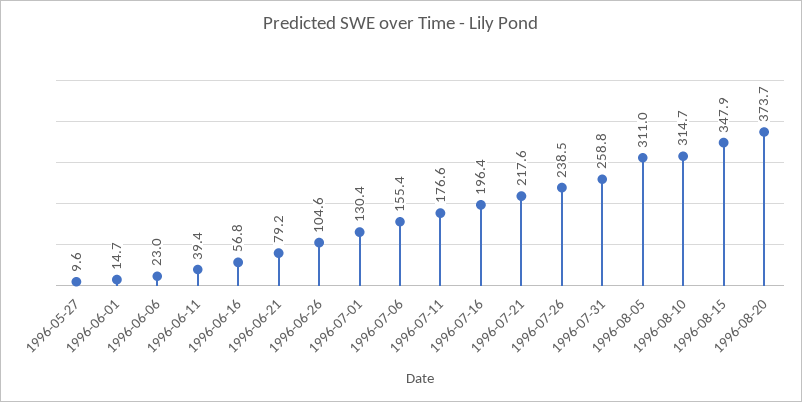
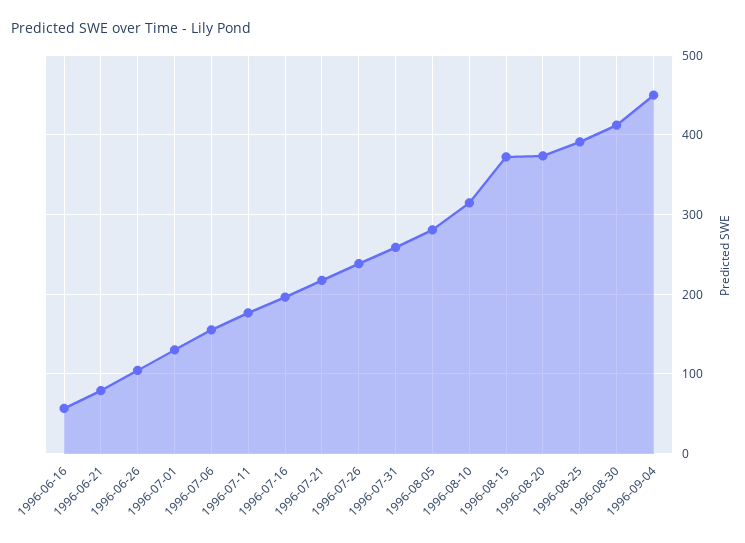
1996-05-27: 9.6 -> none
1996-06-01: 14.7 -> none
1996-06-06: 23 -> none
1996-06-11: 39.4 -> none
1996-08-05: 311 -> 280
1996-08-15: 347.9 -> 370
1996-08-25: none -> 390
1996-08-30: none -> 410
1996-09-04: none -> 450

